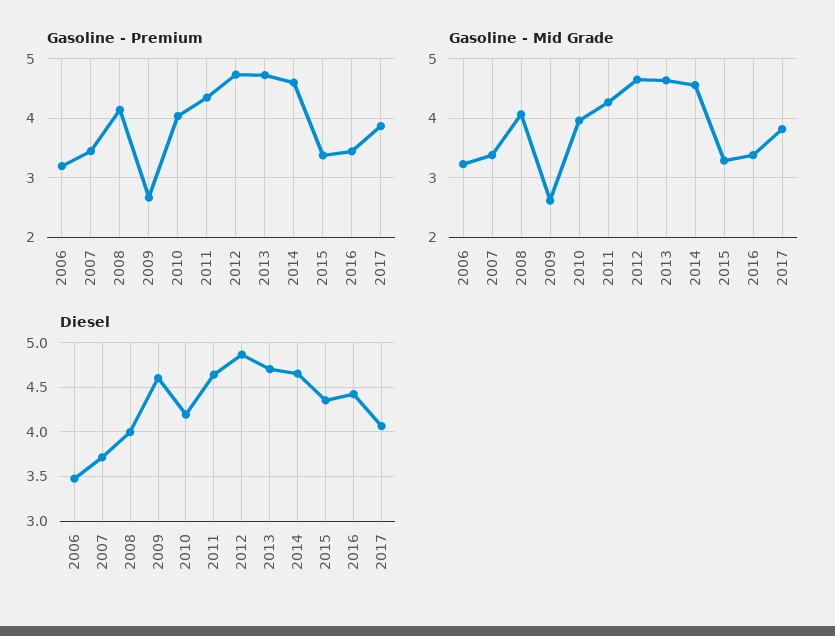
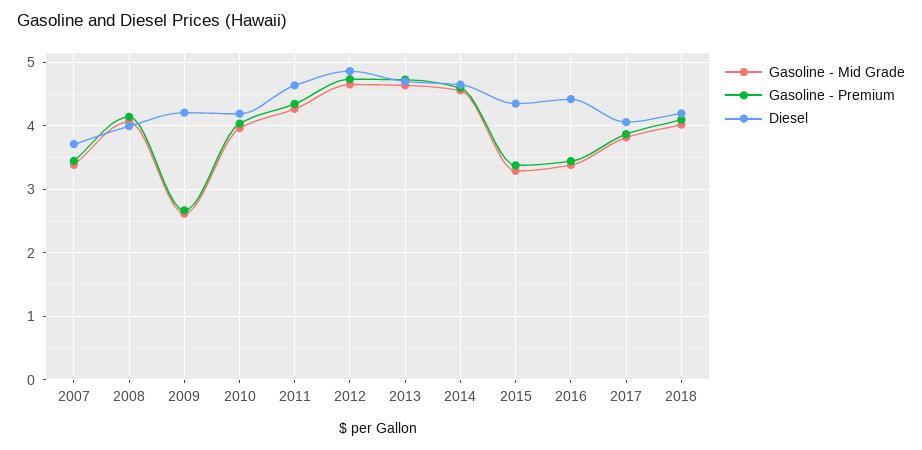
Gasoline - Premium, 2006: 3.2 -> none
Gasoline - Mid Grade, 2006: 3.2 -> none
Diesel, 2006: 3.5 -> none
Diesel, 2009: 4.6 -> 4.2
Gasoline - Mid Grade, 2018: none -> 4
Gasoline - Premium, 2018: none -> 4.1
Diesel, 2018: none -> 4.2

